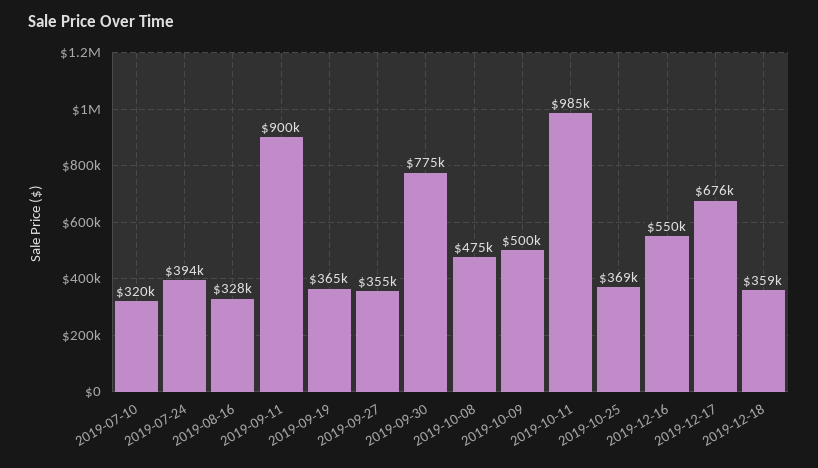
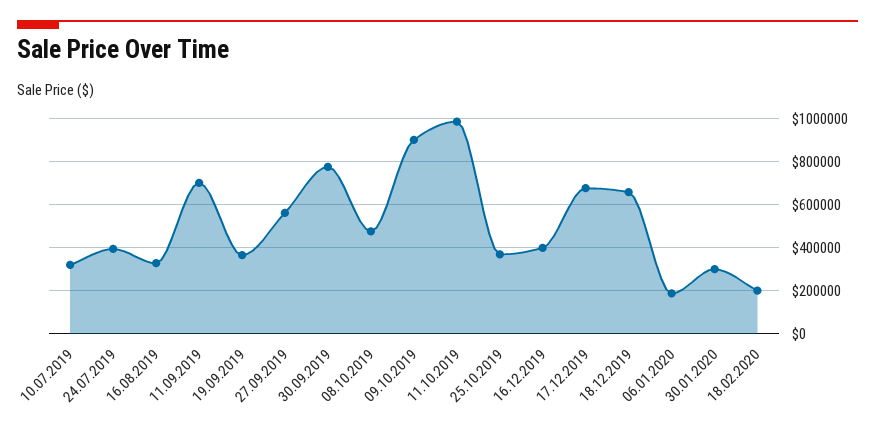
2019-09-11: 900000 -> 700000
2019-09-27: 355000 -> 550000
2019-10-09: 500000 -> 900000
2019-12-16: 550000 -> 400000
2019-12-18: 359000 -> 650000
06.01.2020: none -> 200000
30.01.2020: none -> 300000
18.02.2020: none -> 200000

